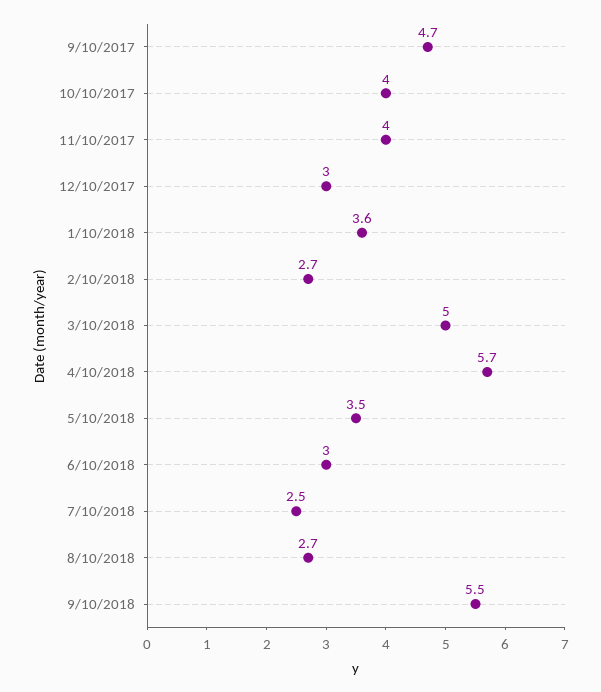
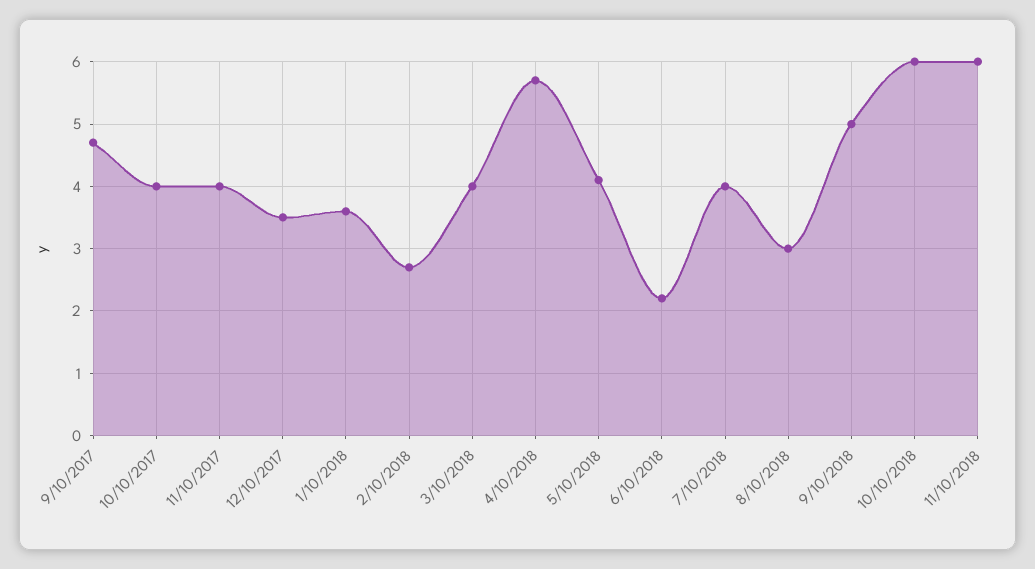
12/10/2017: 3 -> 3.5
3/10/2018: 5 -> 4
5/10/2018: 3.5 -> 4.1
6/10/2018: 3 -> 2.2
7/10/2018: 2.5 -> 4
8/10/2018: 2.7 -> 3
9/10/2018: 5.5 -> 5
10/10/2018: none -> 6
11/10/2018: none -> 6

